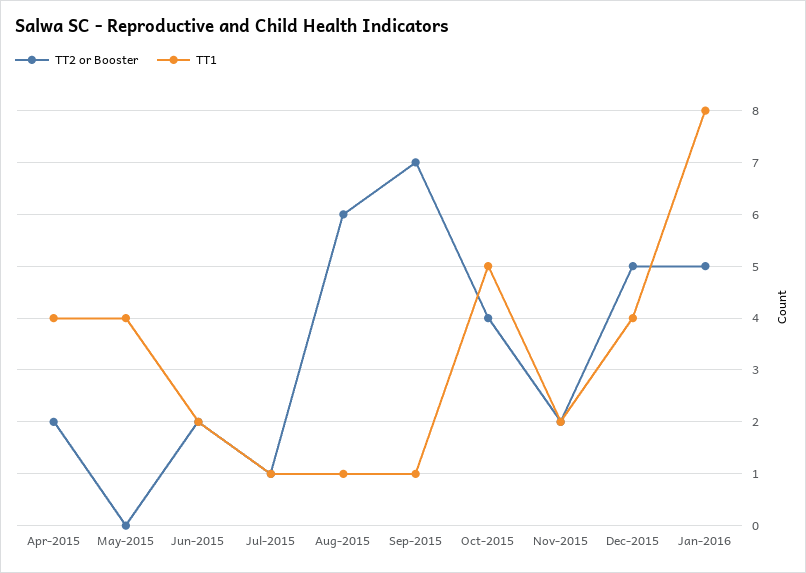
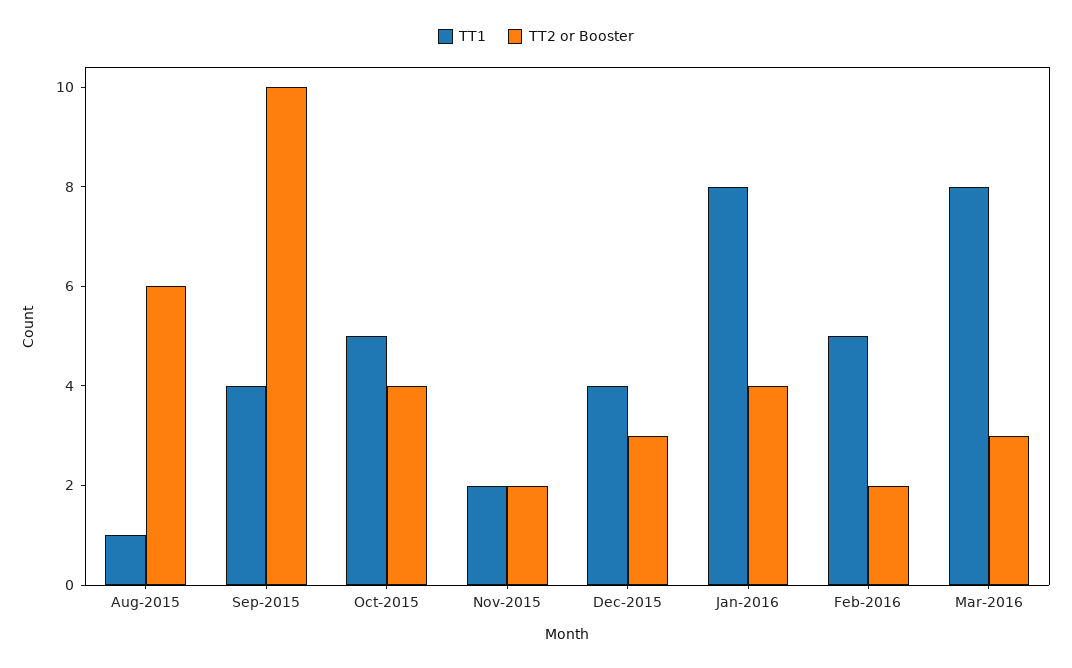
TT2 or Booster, Apr-2015: 2 -> none
TT1, Apr-2015: 4 -> none
TT2 or Booster, May-2015: 0 -> none
TT1, May-2015: 4 -> none
TT2 or Booster, Jun-2015: 2 -> none
TT1, Jun-2015: 2 -> none
TT2 or Booster, Jul-2015: 1 -> none
TT1, Jul-2015: 1 -> none
TT2 or Booster, Sep-2015: 7 -> 10
TT1, Sep-2015: 1 -> 4
TT2 or Booster, Dec-2015: 5 -> 3
TT2 or Booster, Jan-2016: 5 -> 4
TT1, Feb-2016: none -> 5
TT2 or Booster, Feb-2016: none -> 2
TT1, Mar-2016: none -> 8
TT2 or Booster, Mar-2016: none -> 3

